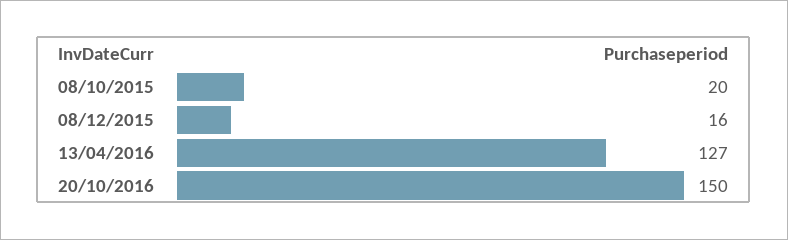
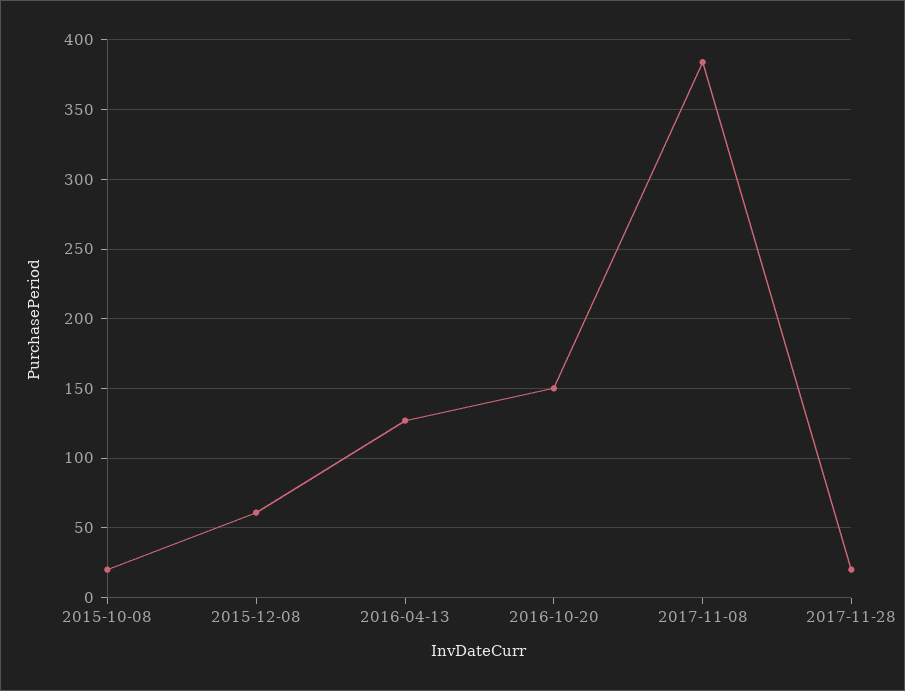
08/12/2015: 16 -> 60
2017-11-08: none -> 385
2017-11-28: none -> 20

